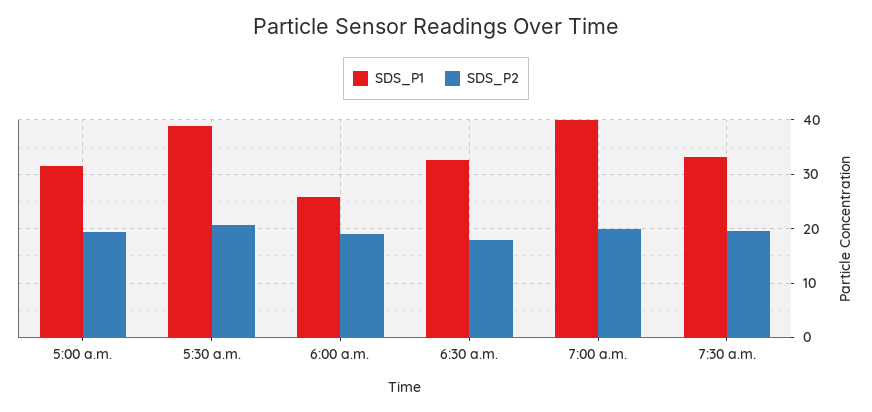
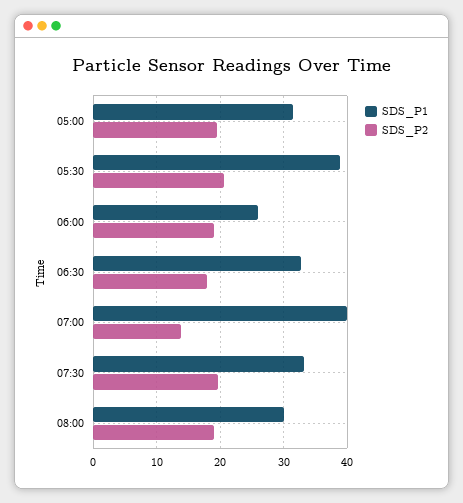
SDS_P2, 7:00 a.m.: 20 -> 14
SDS_P1, 08:00: none -> 30
SDS_P2, 08:00: none -> 19

